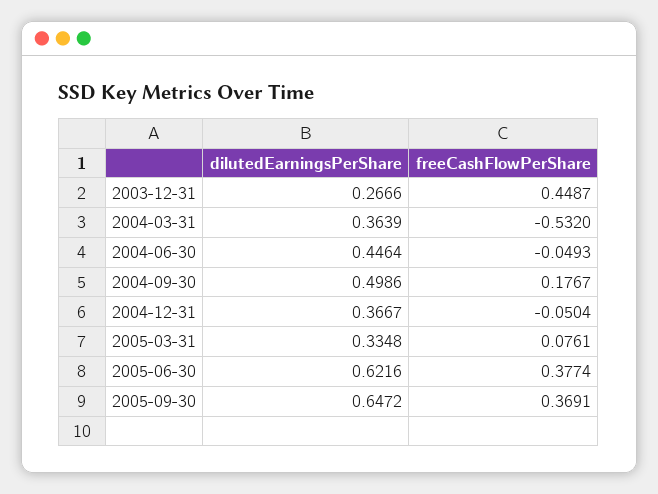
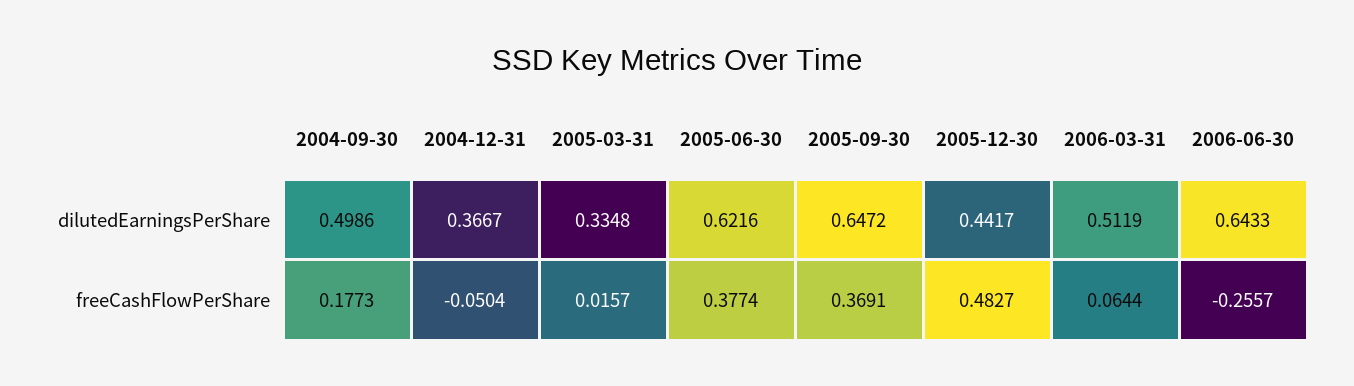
dilutedEarningsPerShare, 2003-12-31: 0.2666 -> none
freeCashFlowPerShare, 2003-12-31: 0.4487 -> none
dilutedEarningsPerShare, 2004-03-31: 0.3639 -> none
freeCashFlowPerShare, 2004-03-31: -0.532 -> none
dilutedEarningsPerShare, 2004-06-30: 0.4464 -> none
freeCashFlowPerShare, 2004-06-30: -0.0493 -> none
freeCashFlowPerShare, 2004-09-30: 0.1767 -> 0.1773
freeCashFlowPerShare, 2005-03-31: 0.0761 -> 0.0157
dilutedEarningsPerShare, 2005-12-30: none -> 0.4417
dilutedEarningsPerShare, 2006-03-31: none -> 0.5119
dilutedEarningsPerShare, 2006-06-30: none -> 0.6433
freeCashFlowPerShare, 2005-12-30: none -> 0.4827
freeCashFlowPerShare, 2006-03-31: none -> 0.0644
freeCashFlowPerShare, 2006-06-30: none -> -0.2557

